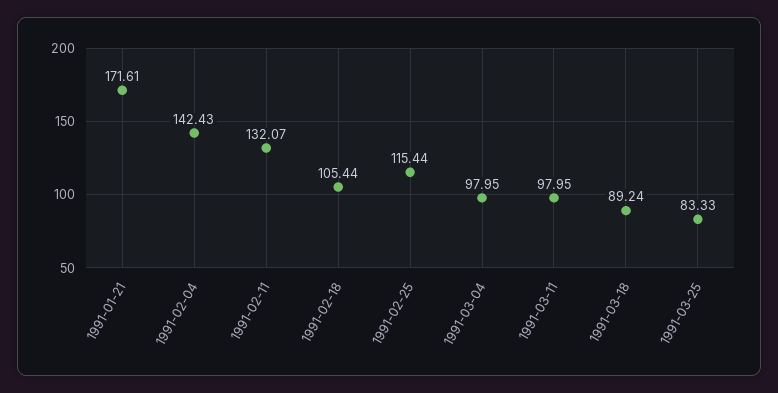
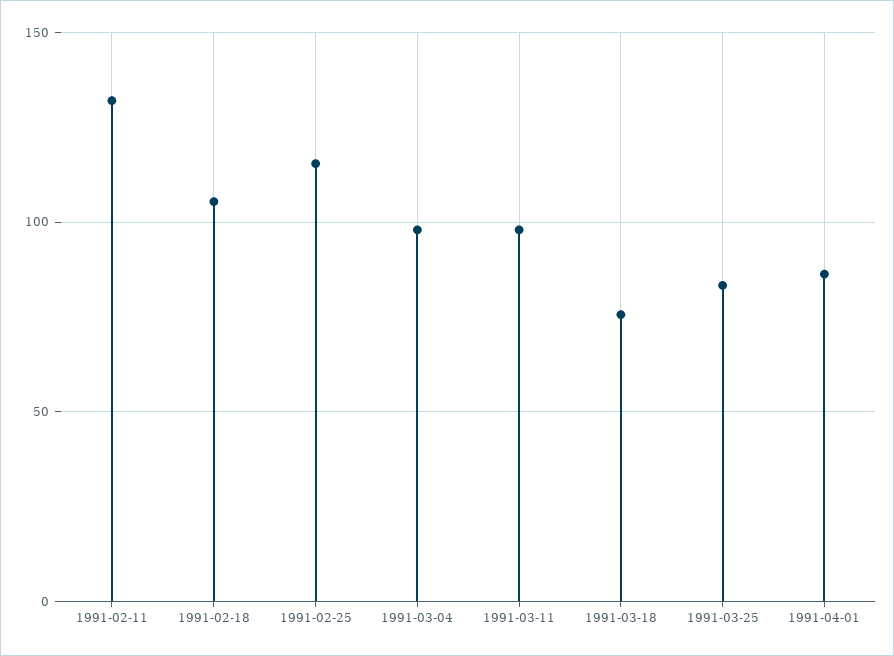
1991-01-21: 171.61 -> none
1991-02-04: 142.43 -> none
1991-03-18: 89.24 -> 75
1991-04-01: none -> 85

